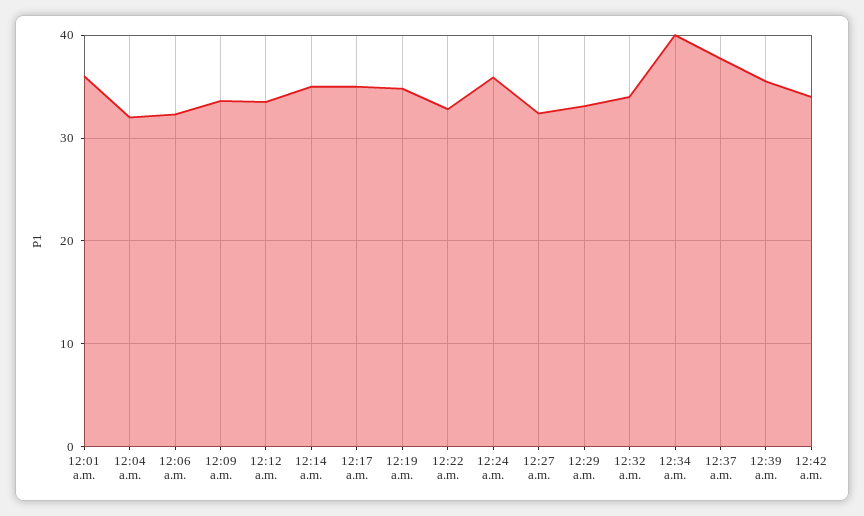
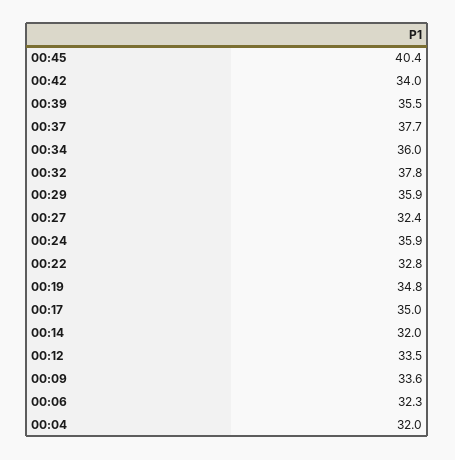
12:01 a.m.: 36 -> none
12:14 a.m.: 35 -> 32
12:29 a.m.: 33 -> 35.9
12:32 a.m.: 34 -> 37.8
12:34 a.m.: 40 -> 36
00:45: none -> 40.4

